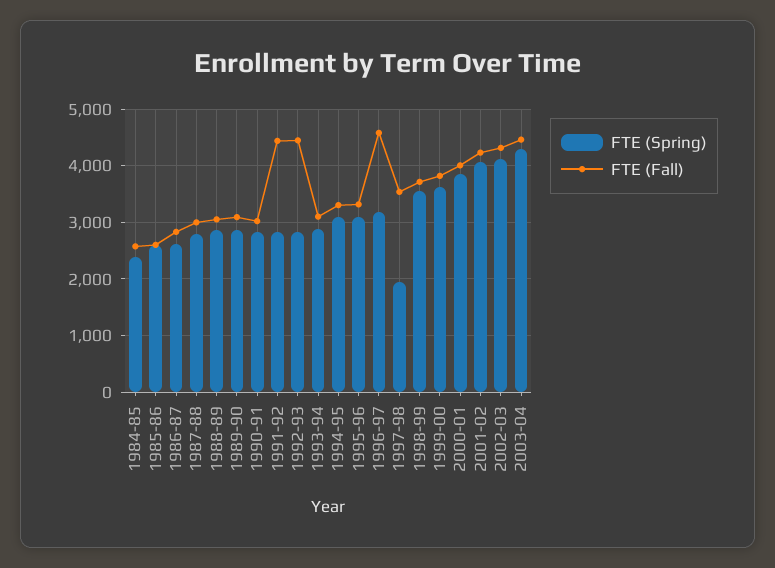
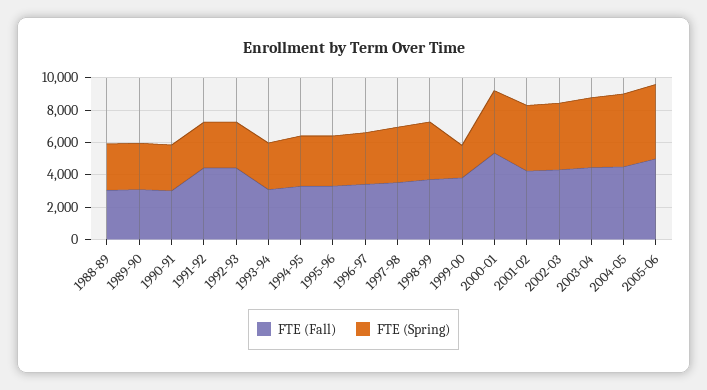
FTE (Spring), 1984-85: 2400 -> none
FTE (Fall), 1984-85: 2600 -> none
FTE (Spring), 1985-86: 2600 -> none
FTE (Fall), 1985-86: 2600 -> none
FTE (Spring), 1986-87: 2600 -> none
FTE (Fall), 1986-87: 2800 -> none
FTE (Spring), 1987-88: 2800 -> none
FTE (Fall), 1987-88: 3000 -> none
FTE (Fall), 1996-97: 4600 -> 3500
FTE (Spring), 1997-98: 2000 -> 3500
FTE (Spring), 1999-00: 3600 -> 2000
FTE (Fall), 2000-01: 4000 -> 5500
FTE (Fall), 2004-05: none -> 4500
FTE (Spring), 2004-05: none -> 4500
FTE (Fall), 2005-06: none -> 5000
FTE (Spring), 2005-06: none -> 4500

